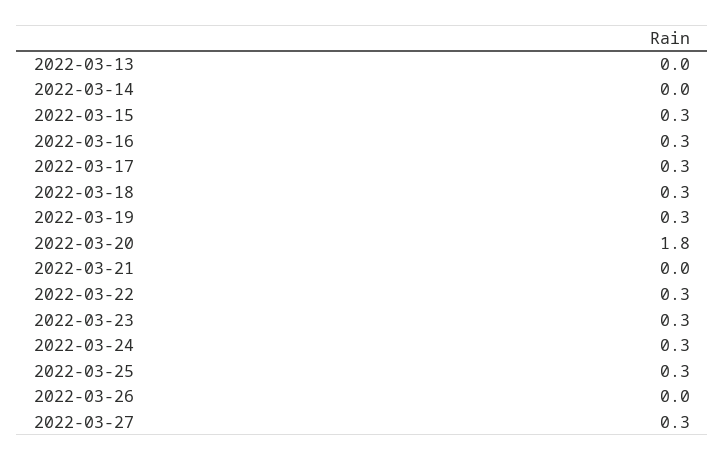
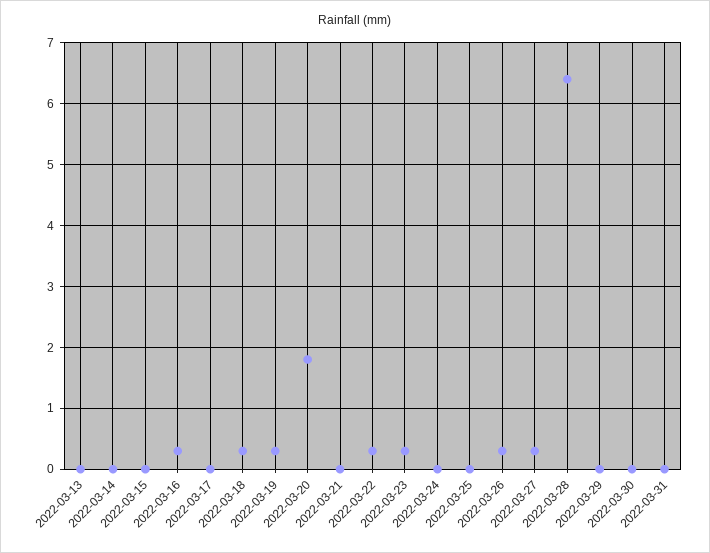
2022-03-15: 0.3 -> 0
2022-03-17: 0.3 -> 0
2022-03-24: 0.3 -> 0
2022-03-25: 0.3 -> 0
2022-03-26: 0 -> 0.3
2022-03-28: none -> 6.4
2022-03-29: none -> 0
2022-03-30: none -> 0
2022-03-31: none -> 0

